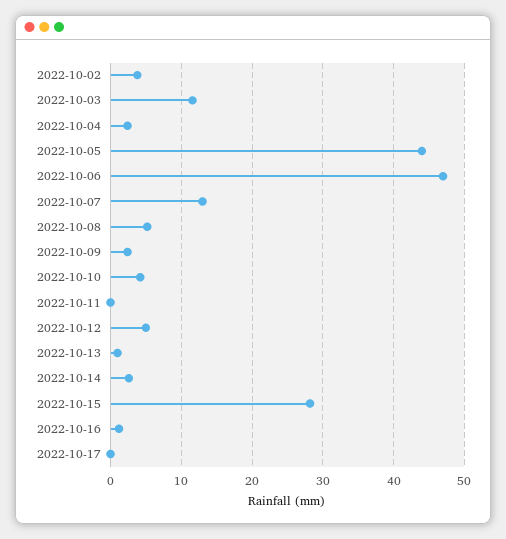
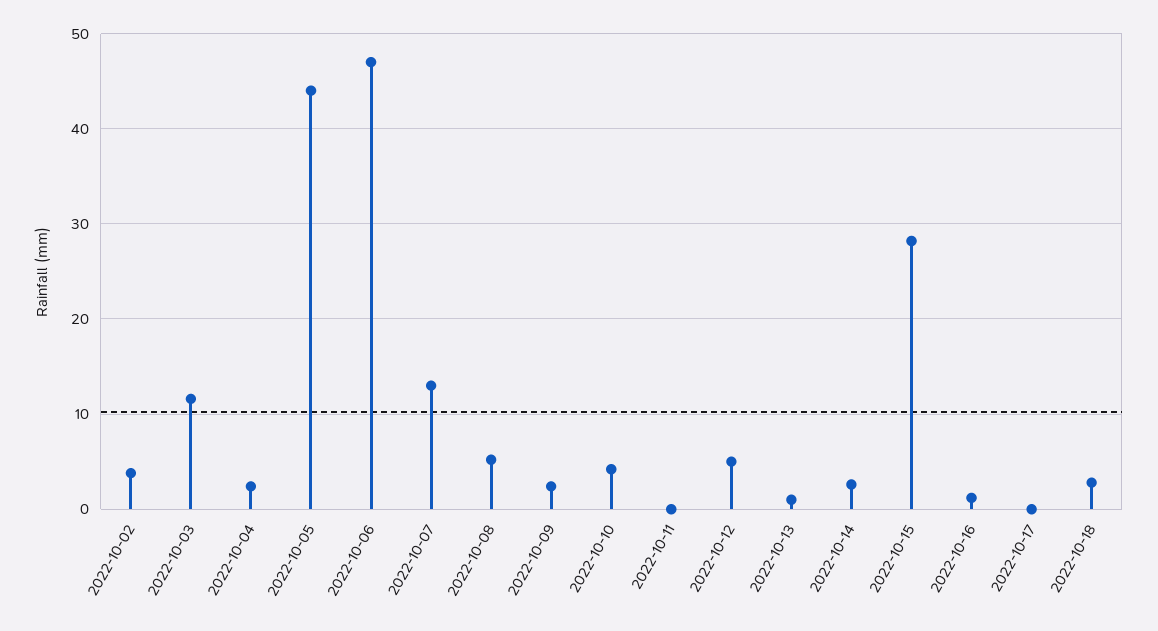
2022-10-18: none -> 3

